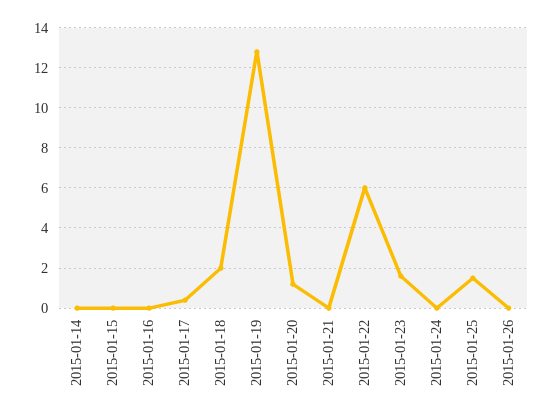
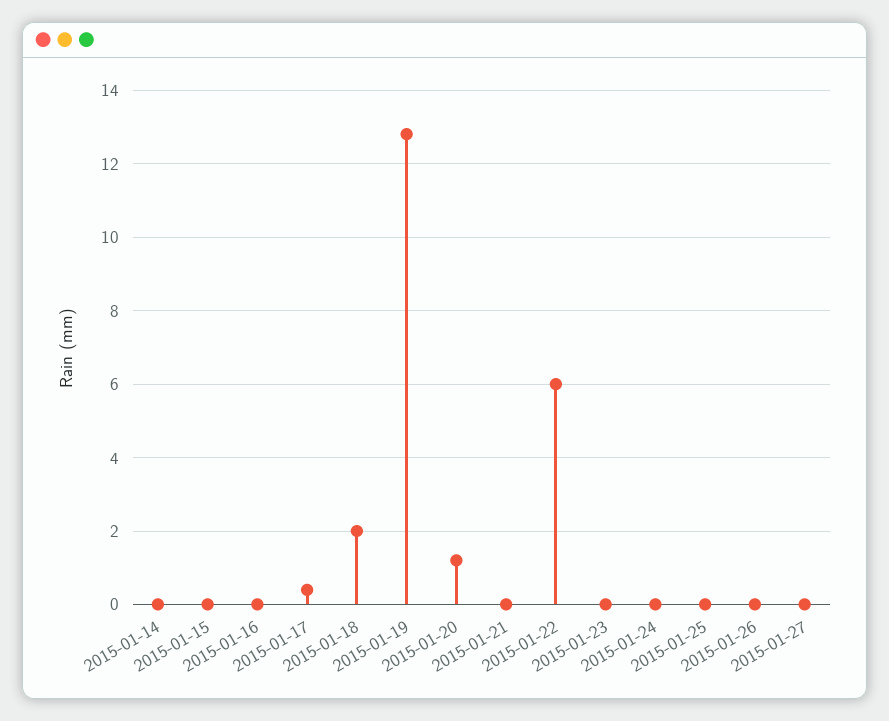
2015-01-23: 1.5 -> 0
2015-01-25: 1.5 -> 0
2015-01-27: none -> 0

